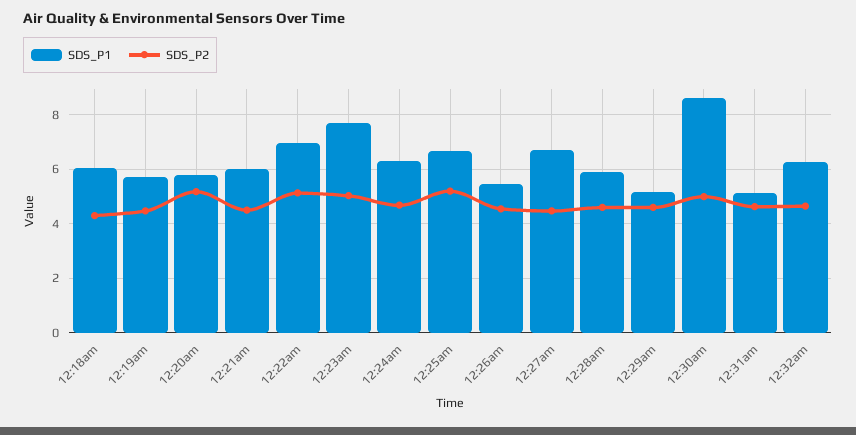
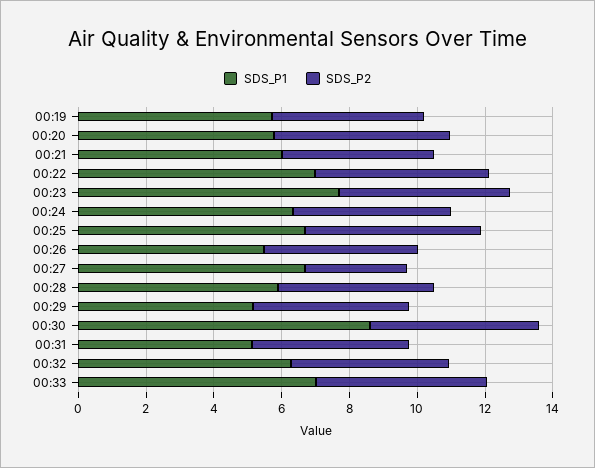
SDS_P1, 12:18am: 6 -> none
SDS_P2, 12:18am: 4.25 -> none
SDS_P2, 12:27am: 4.5 -> 3
SDS_P1, 00:33: none -> 7
SDS_P2, 00:33: none -> 5

